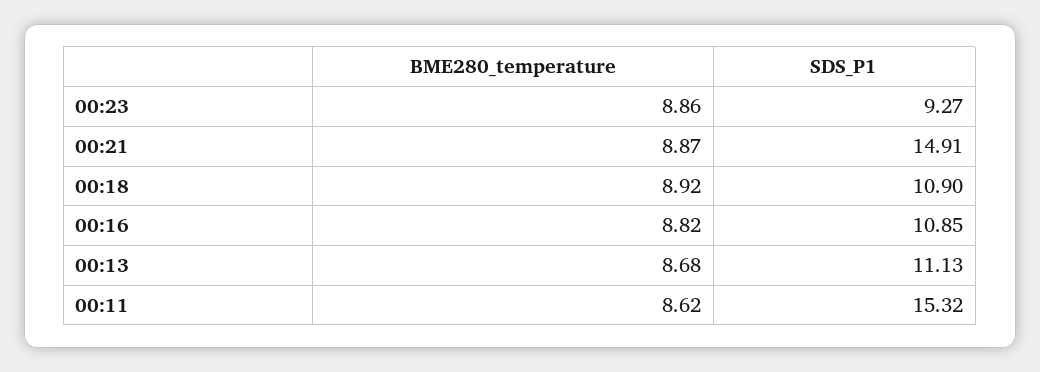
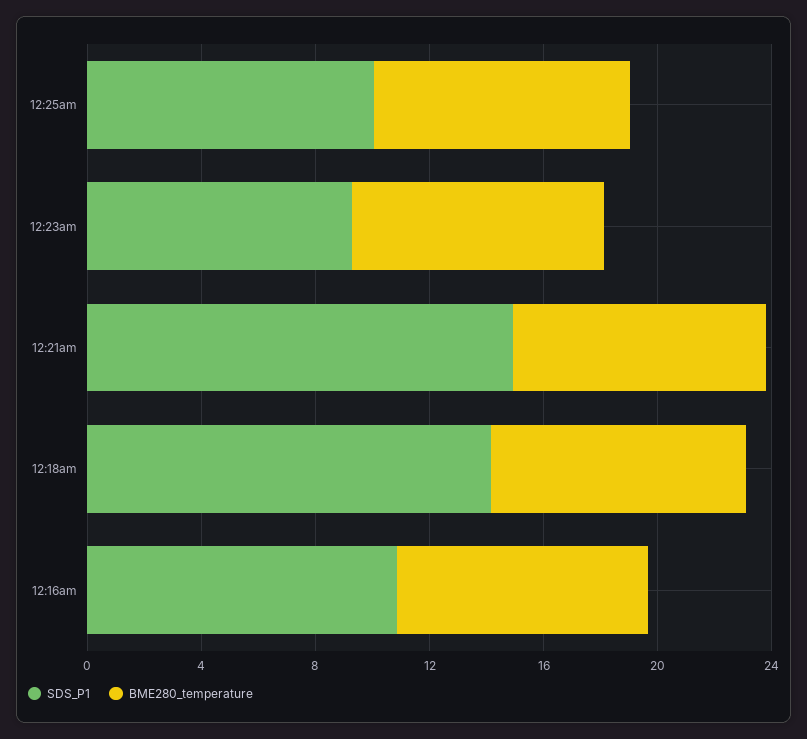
SDS_P1, 00:18: 10.9 -> 14
BME280_temperature, 00:13: 8.68 -> none
SDS_P1, 00:13: 11.13 -> none
BME280_temperature, 00:11: 8.62 -> none
SDS_P1, 00:11: 15.32 -> none
SDS_P1, 12:25am: none -> 10
BME280_temperature, 12:25am: none -> 9

